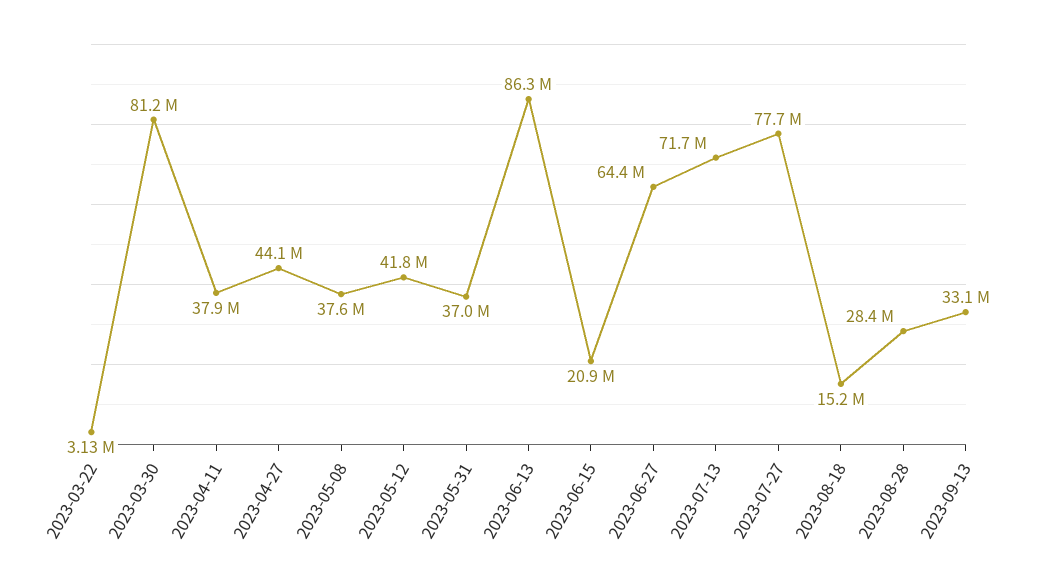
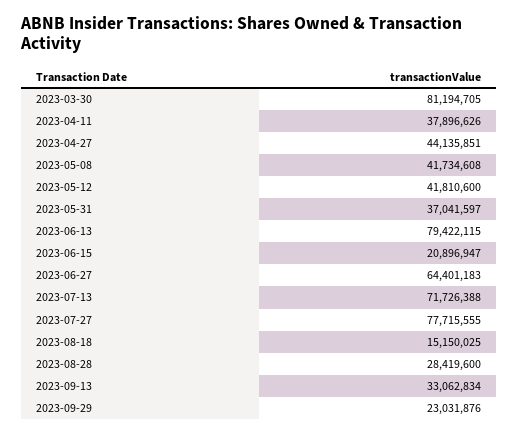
2023-03-22: 3130000 -> none
2023-05-08: 37600000 -> 41734608
2023-06-13: 86300000 -> 79422115
2023-09-29: none -> 23031876

